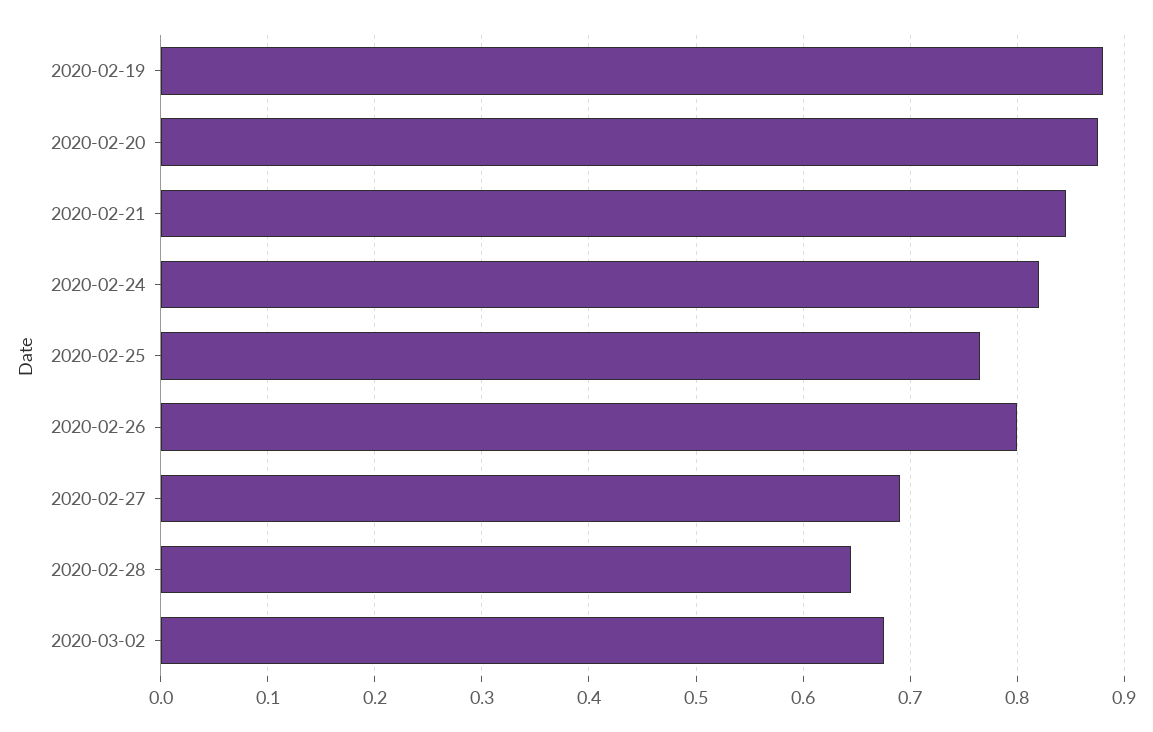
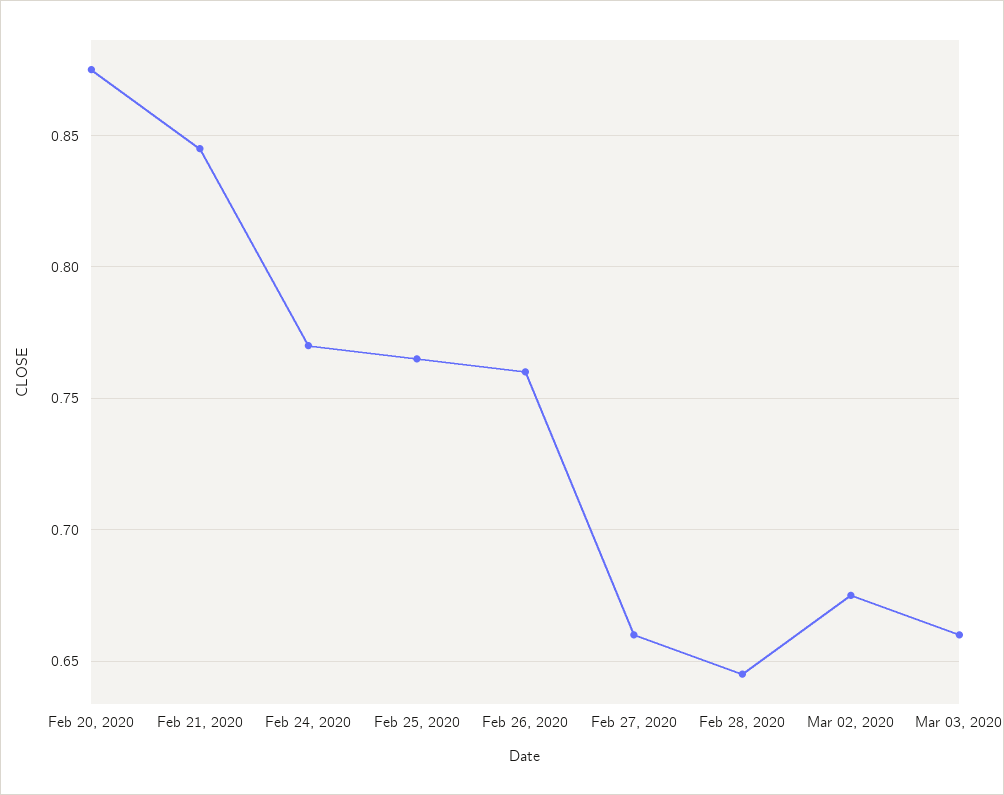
2020-02-19: 0.88 -> none
2020-02-24: 0.82 -> 0.77
2020-02-26: 0.8 -> 0.76
2020-02-27: 0.69 -> 0.66
Mar 03, 2020: none -> 0.66

